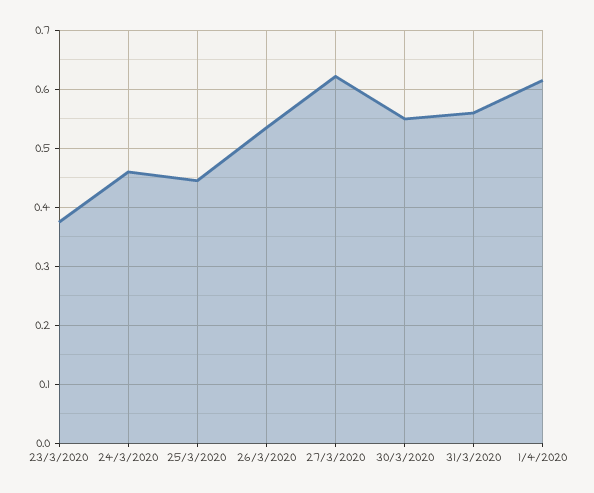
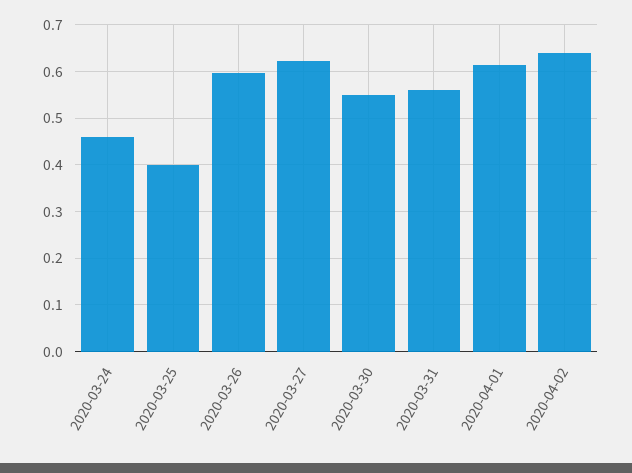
23/3/2020: 0.38 -> none
25/3/2020: 0.44 -> 0.4
26/3/2020: 0.54 -> 0.6
2020-04-02: none -> 0.64

